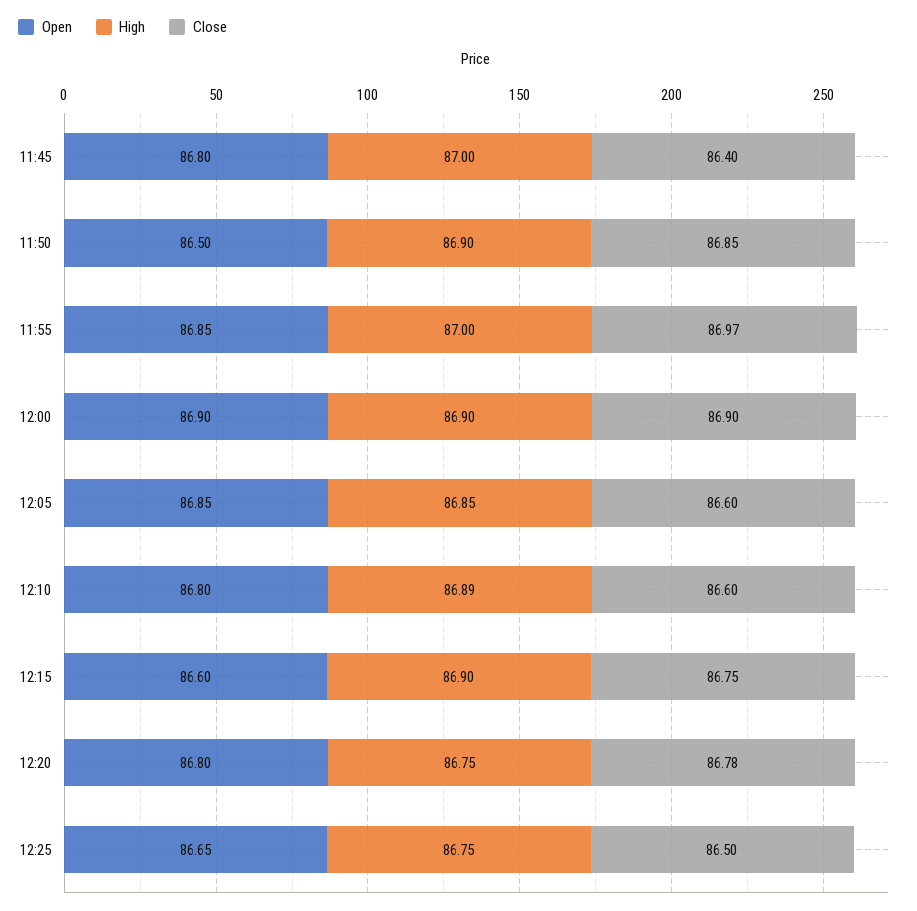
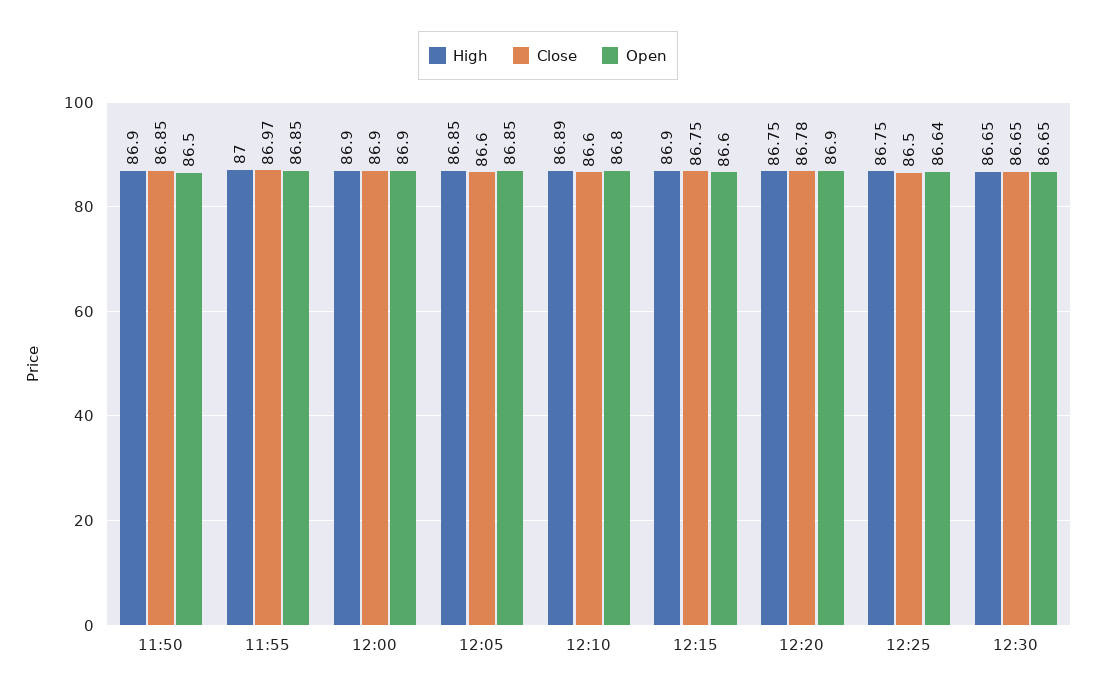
Open, 11:45: 86.8 -> none
High, 11:45: 87 -> none
Close, 11:45: 86.4 -> none
Open, 12:20: 86.8 -> 86.9
Open, 12:25: 86.65 -> 86.64
High, 12:30: none -> 86.65
Close, 12:30: none -> 86.65
Open, 12:30: none -> 86.65

